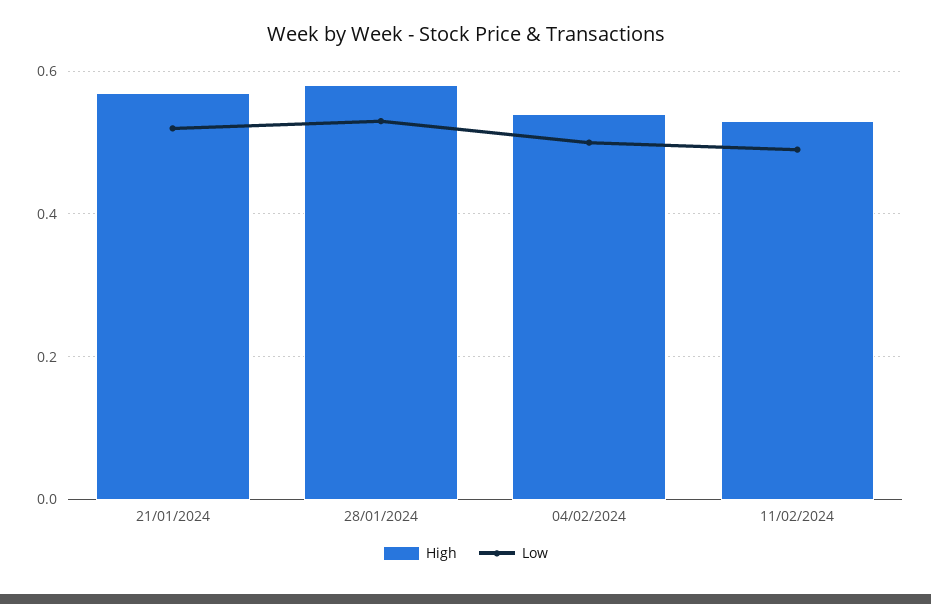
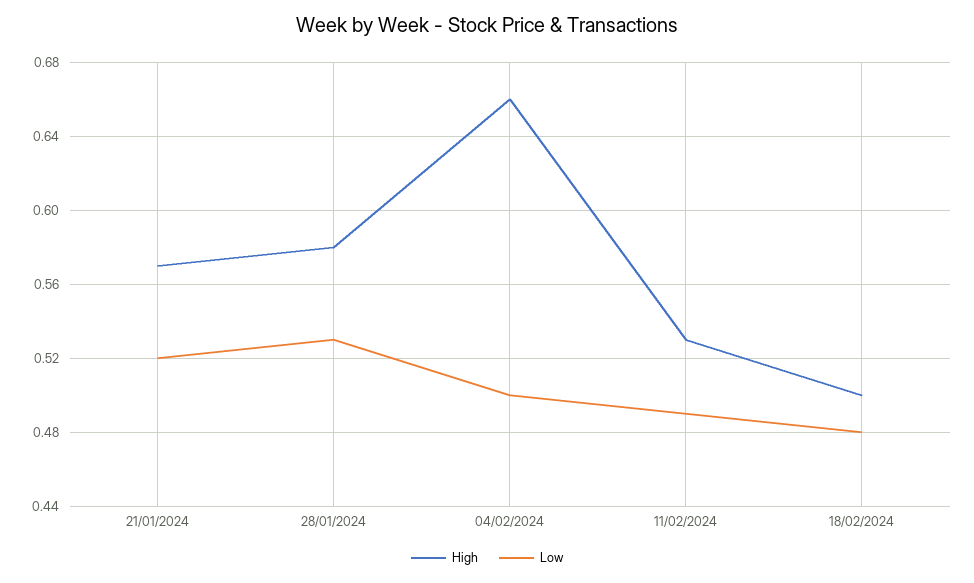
High, 04/02/2024: 0.55 -> 0.66
High, 18/02/2024: none -> 0.5
Low, 18/02/2024: none -> 0.48

